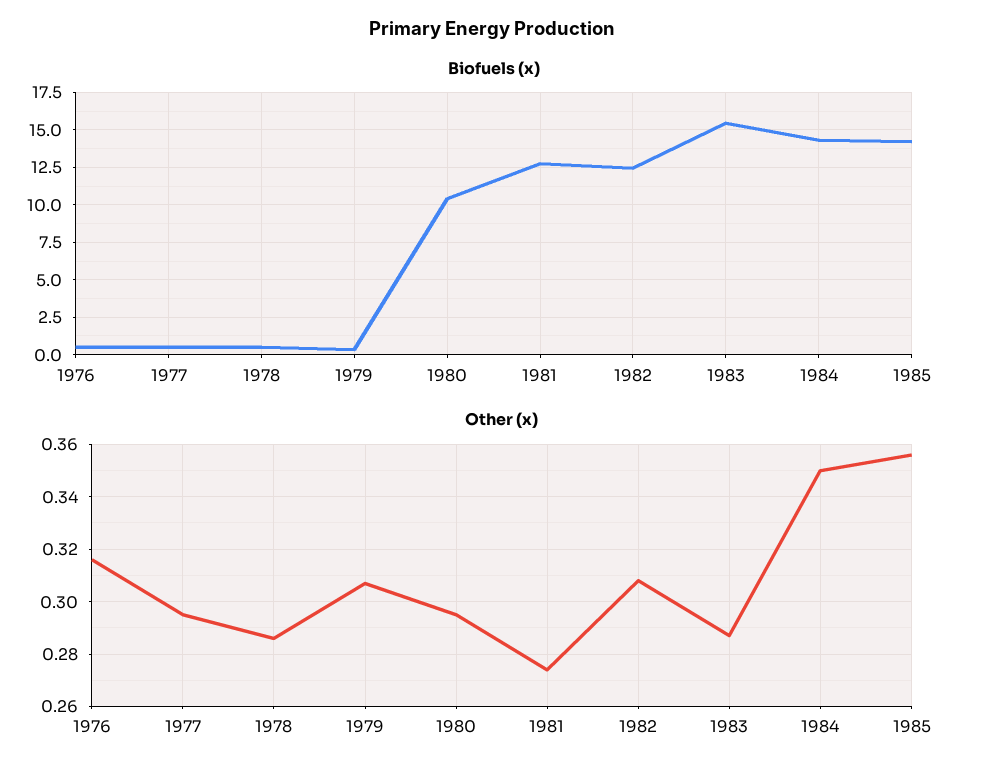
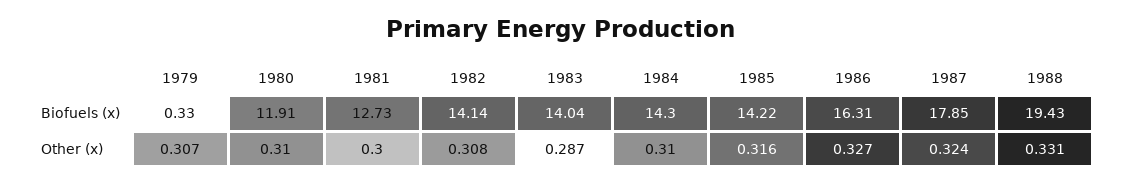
Biofuels (x), 1976: 0.5 -> none
Biofuels (x), 1977: 0.5 -> none
Biofuels (x), 1978: 0.5 -> none
Biofuels (x), 1980: 10.5 -> 11.91
Biofuels (x), 1982: 12.5 -> 14.14
Biofuels (x), 1983: 15.5 -> 14.04
Other (x), 1976: 0.315 -> none
Other (x), 1977: 0.295 -> none
Other (x), 1978: 0.285 -> none
Other (x), 1980: 0.295 -> 0.31
Other (x), 1981: 0.275 -> 0.3
Other (x), 1984: 0.35 -> 0.31
Other (x), 1985: 0.355 -> 0.316
Biofuels (x), 1986: none -> 16.31
Biofuels (x), 1987: none -> 17.85
Biofuels (x), 1988: none -> 19.43
Other (x), 1986: none -> 0.327
Other (x), 1987: none -> 0.324
Other (x), 1988: none -> 0.331

